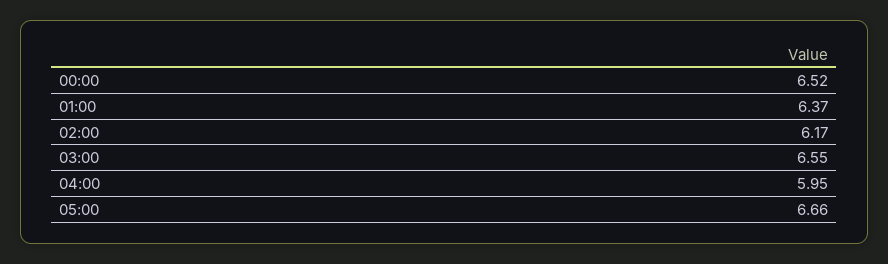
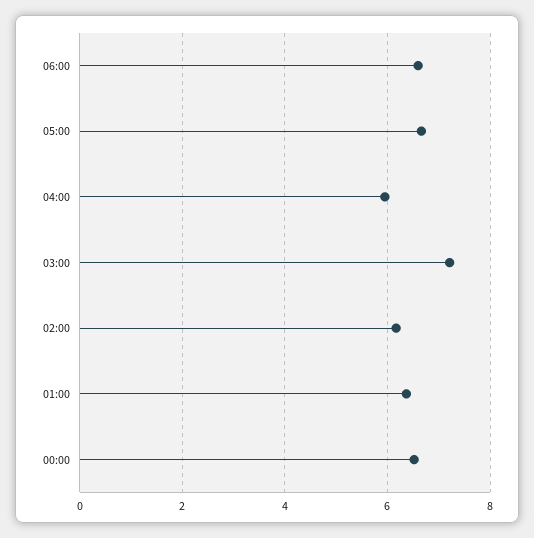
03:00: 6.55 -> 7.2
06:00: none -> 6.6

